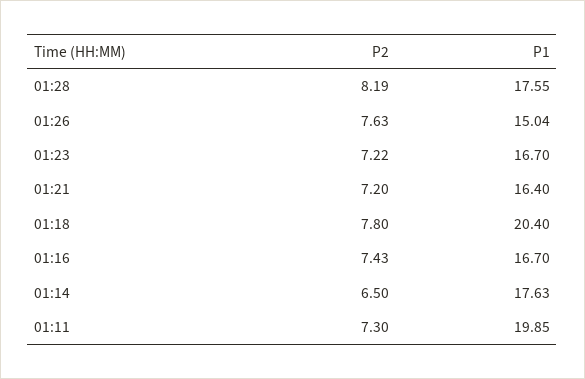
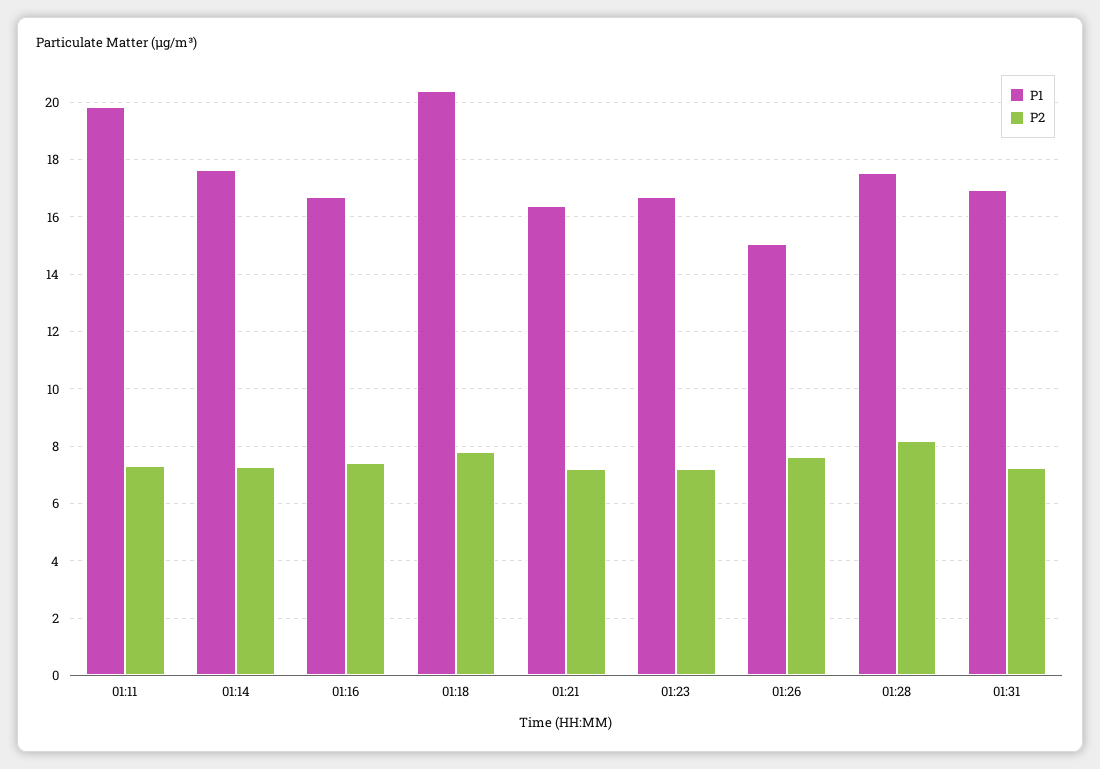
P2, 01:14: 6.5 -> 7.25
P1, 01:31: none -> 17
P2, 01:31: none -> 7.25

